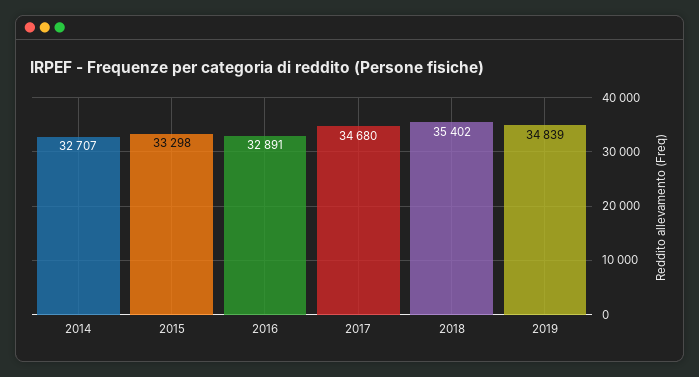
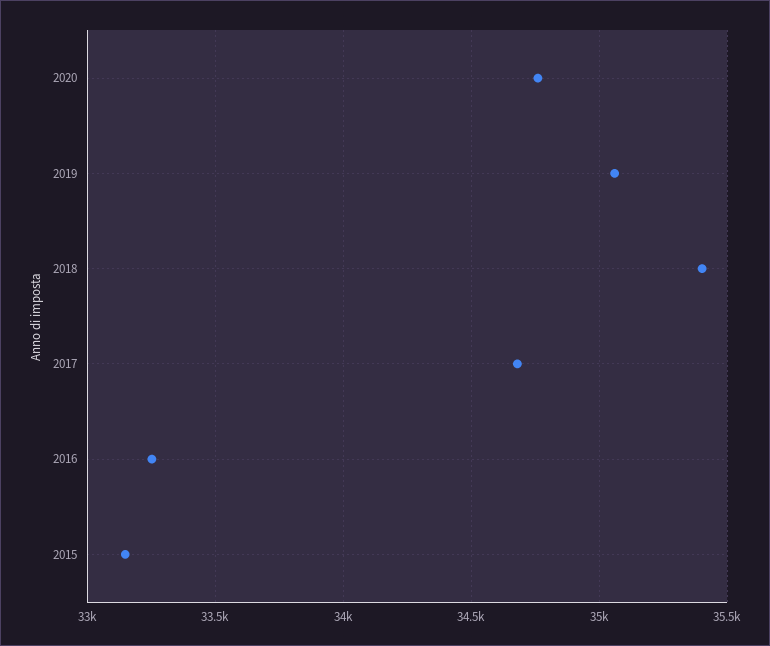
2014: 32707 -> none
2015: 33298 -> 33150
2016: 32891 -> 33250
2019: 34839 -> 35050
2020: none -> 34750

